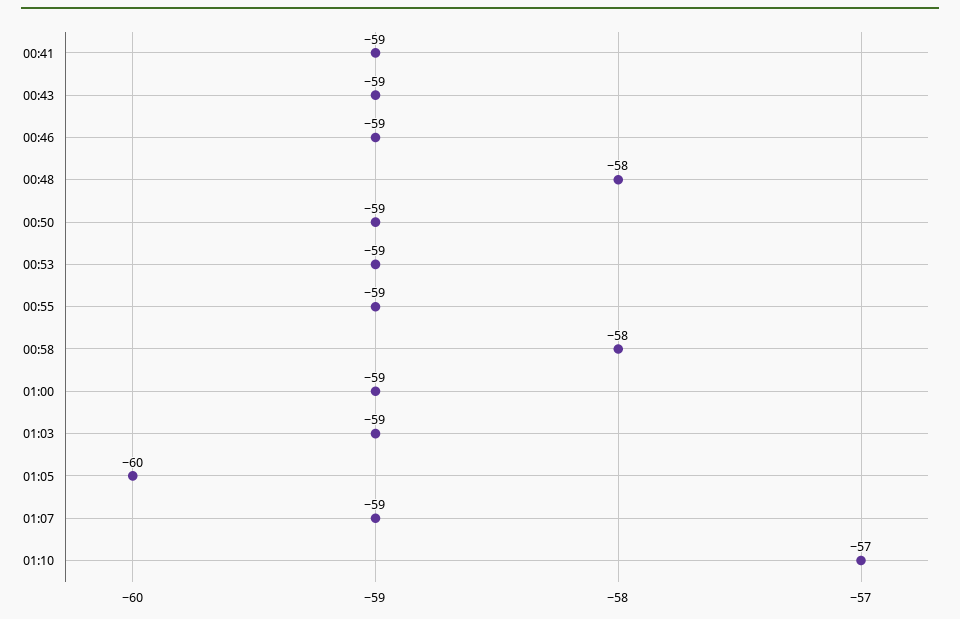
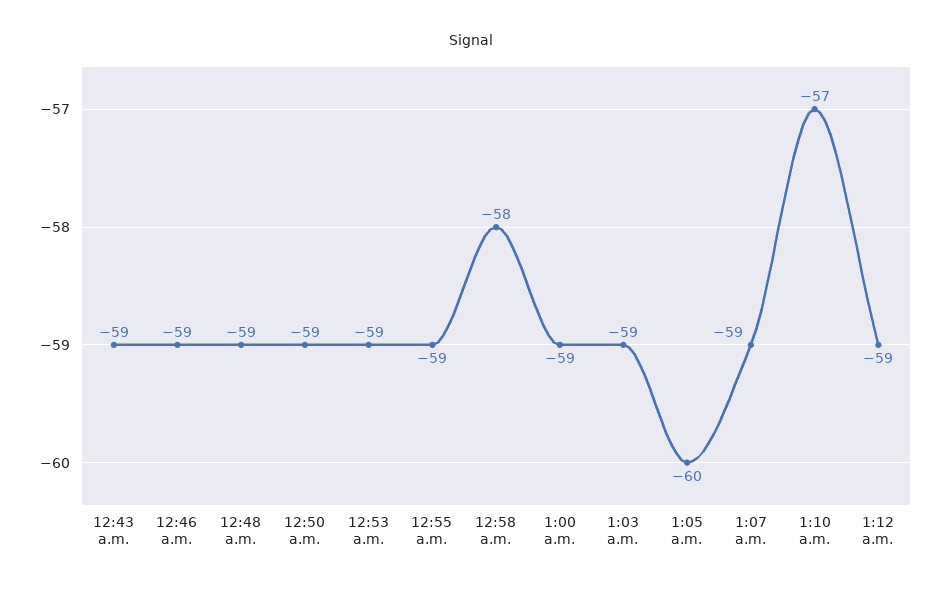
00:41: -59 -> none
00:48: -58 -> -59
1:12 a.m.: none -> -59

